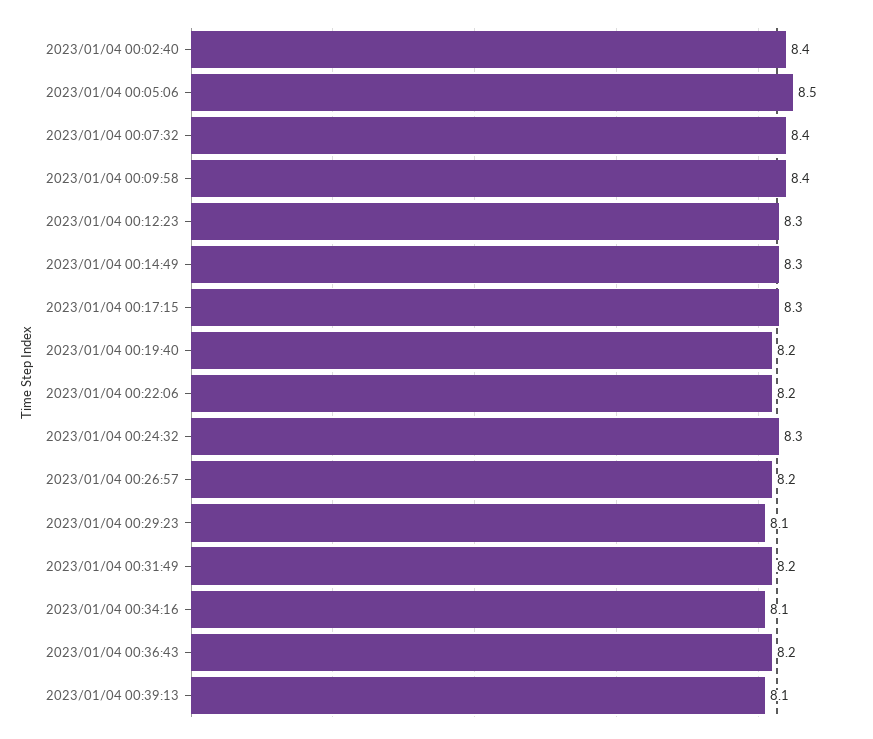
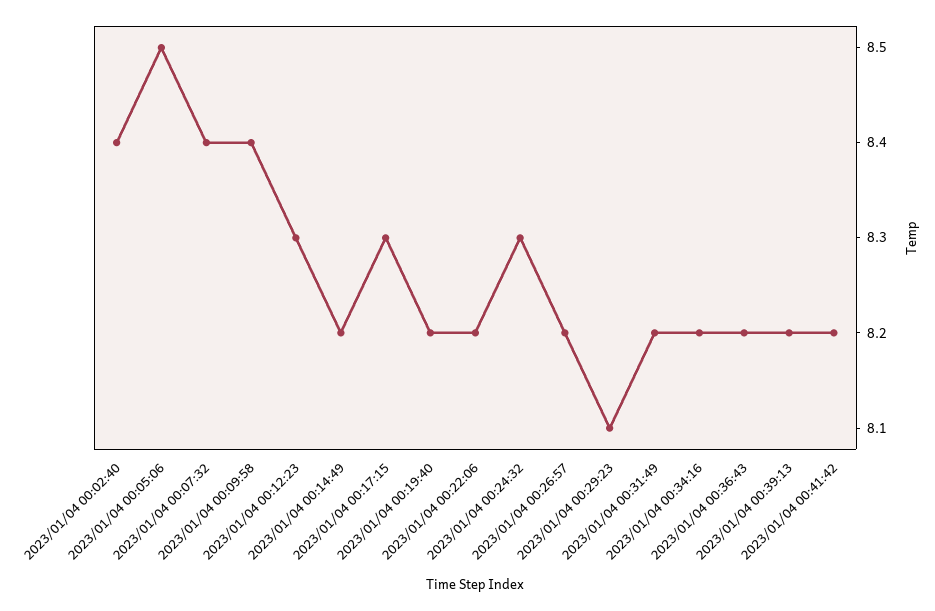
2023/01/04 00:14:49: 8.3 -> 8.2
2023/01/04 00:34:16: 8.1 -> 8.2
2023/01/04 00:39:13: 8.1 -> 8.2
2023/01/04 00:41:42: none -> 8.2

